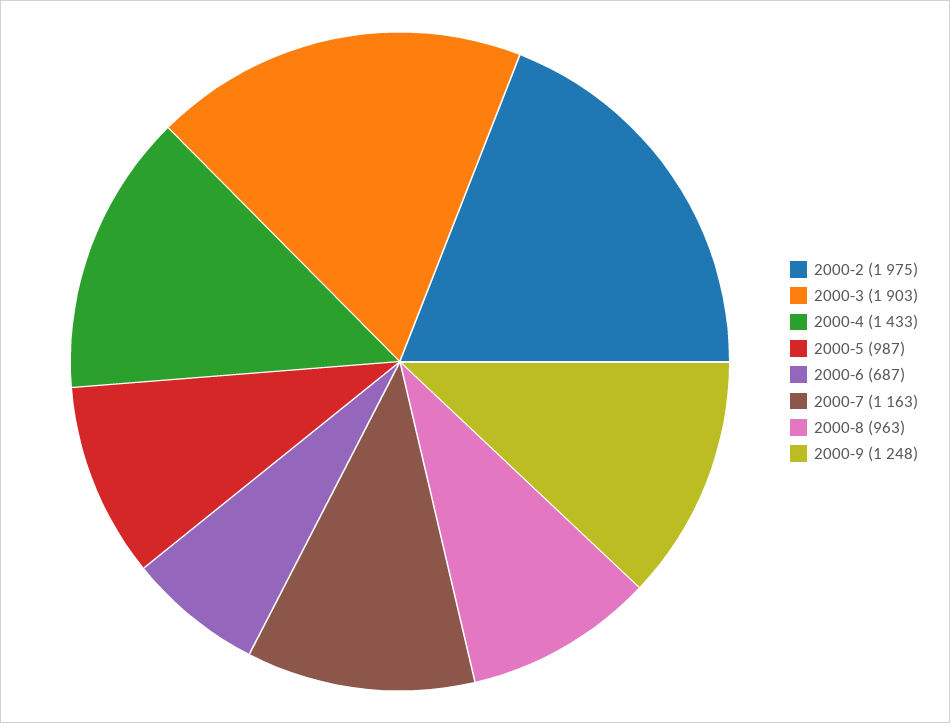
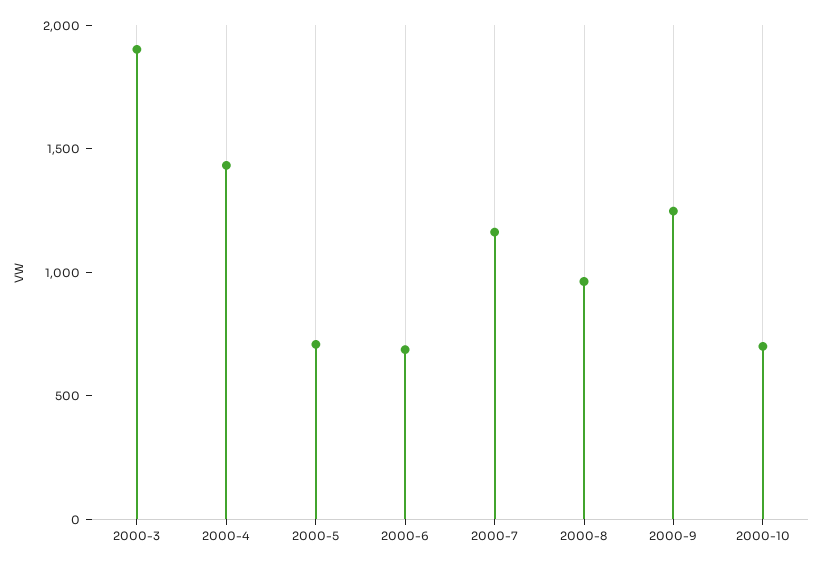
2000-2: 1975 -> none
2000-5: 987 -> 700
2000-10: none -> 700

